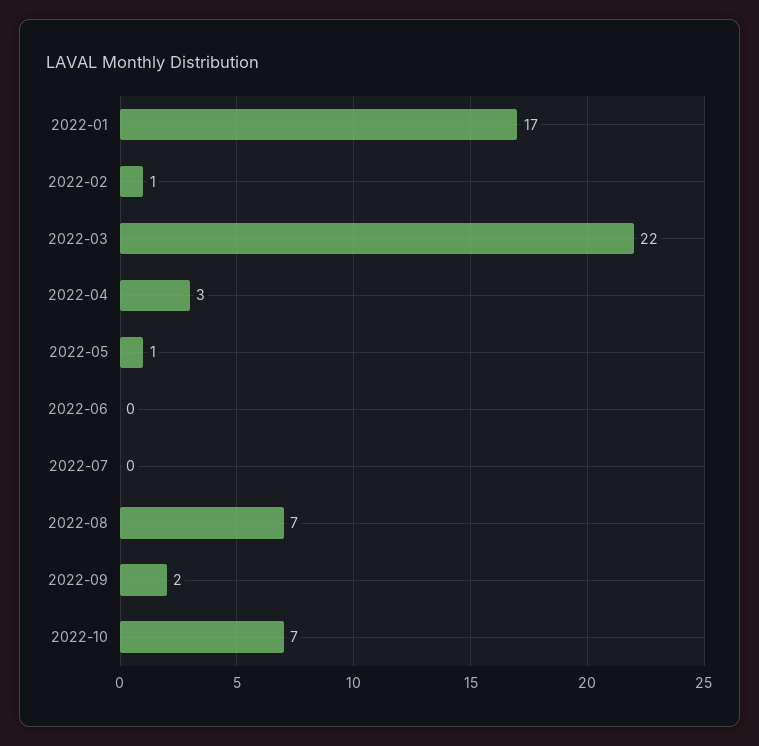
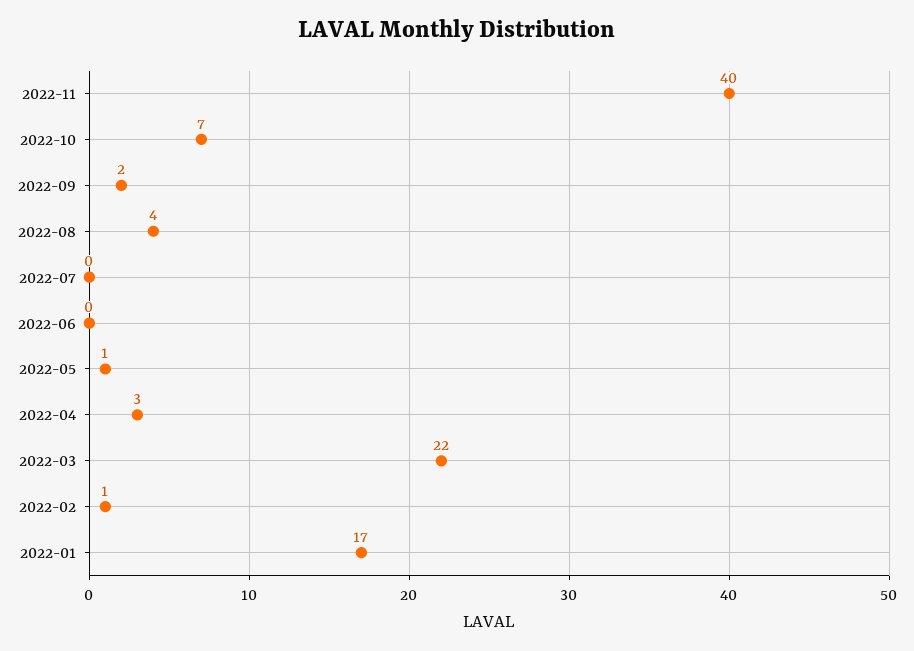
2022-08: 7 -> 4
2022-11: none -> 40

